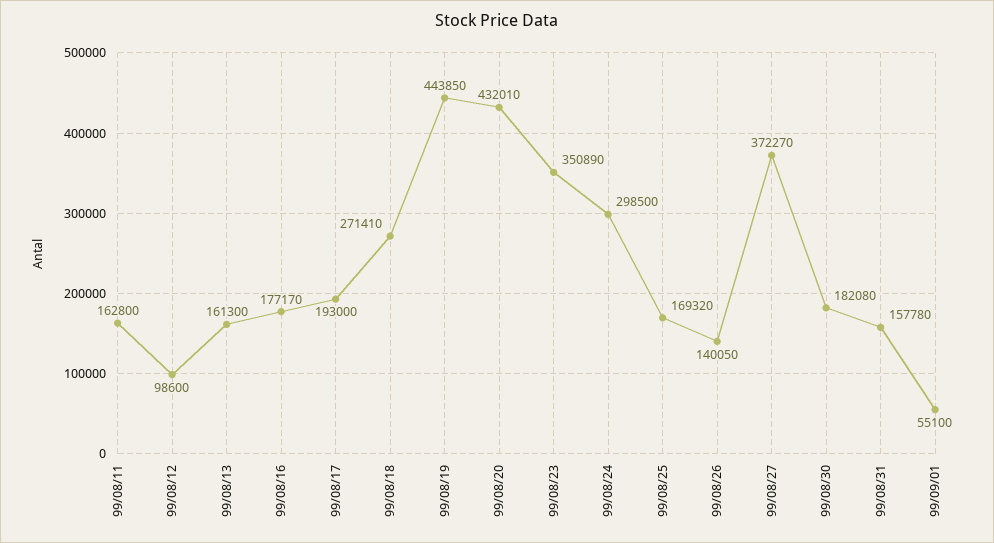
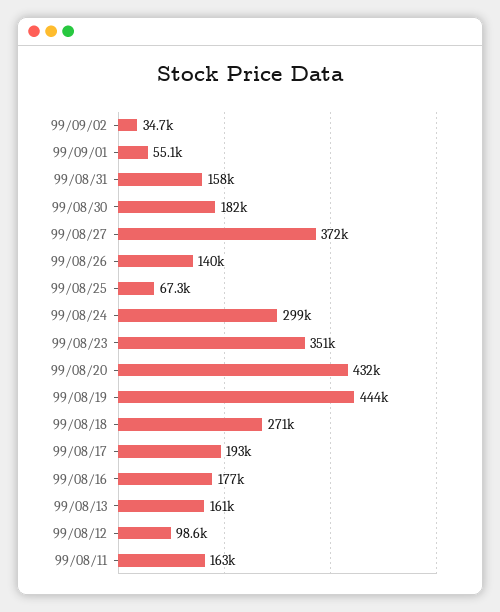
99/08/25: 169320 -> 67300
99/09/02: none -> 34700

